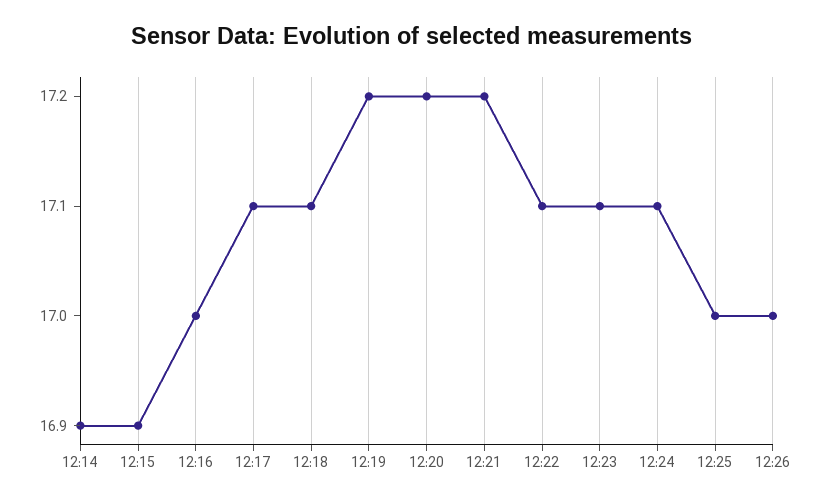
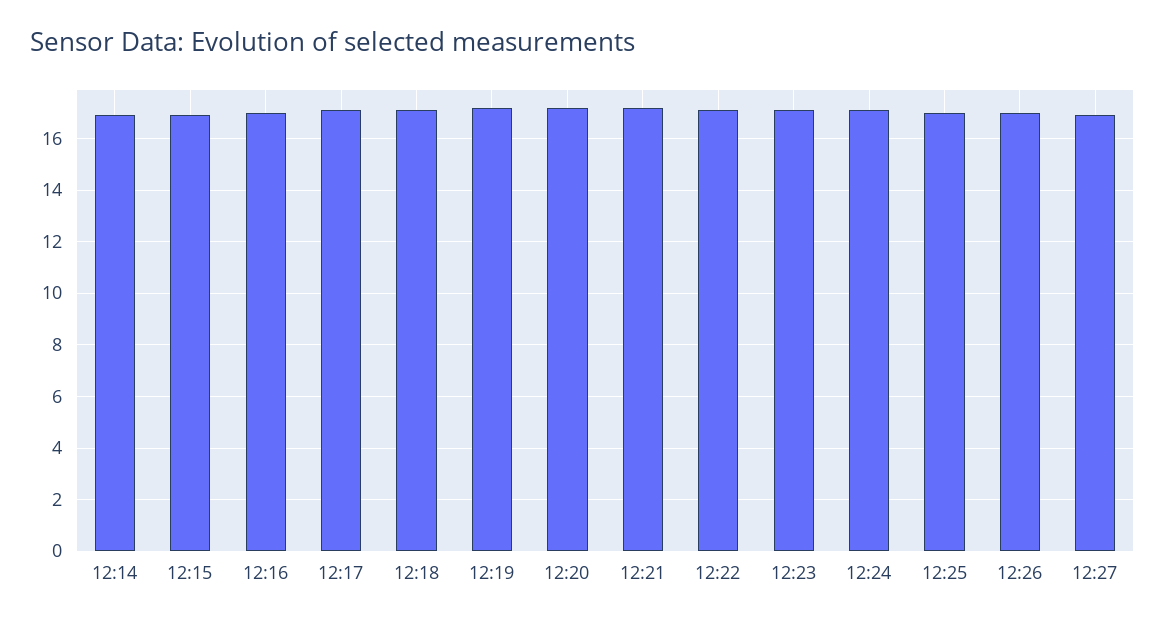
12:27: none -> 17

